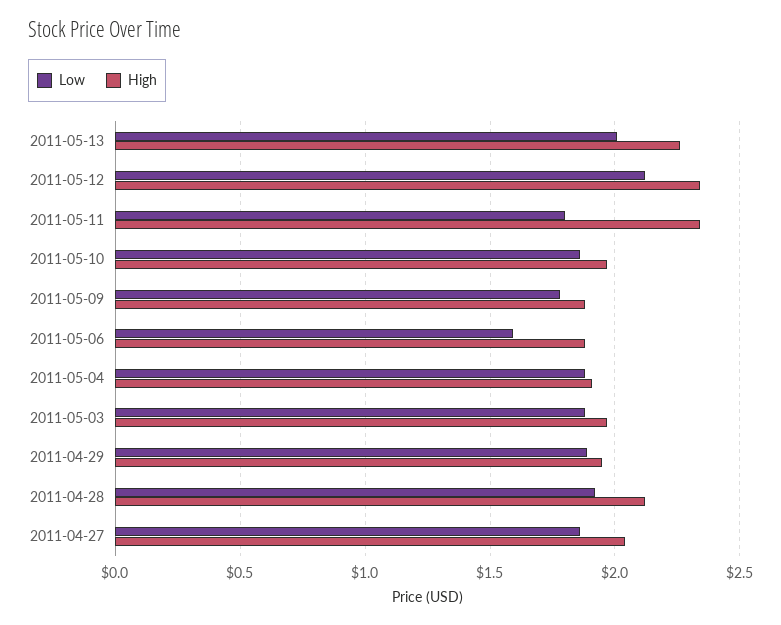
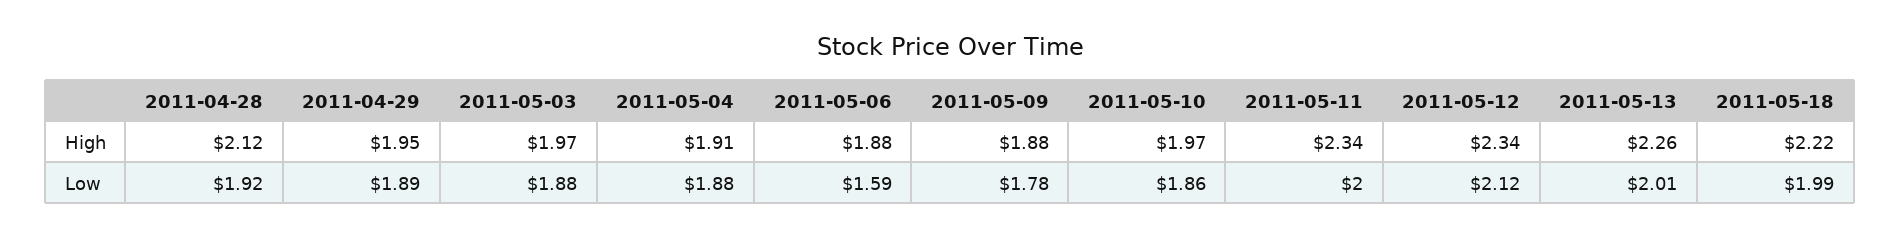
Low, 2011-05-11: 1.8 -> 2
Low, 2011-04-27: 1.85 -> none
High, 2011-04-27: 2.05 -> none
High, 2011-05-18: none -> 2.22
Low, 2011-05-18: none -> 1.99

